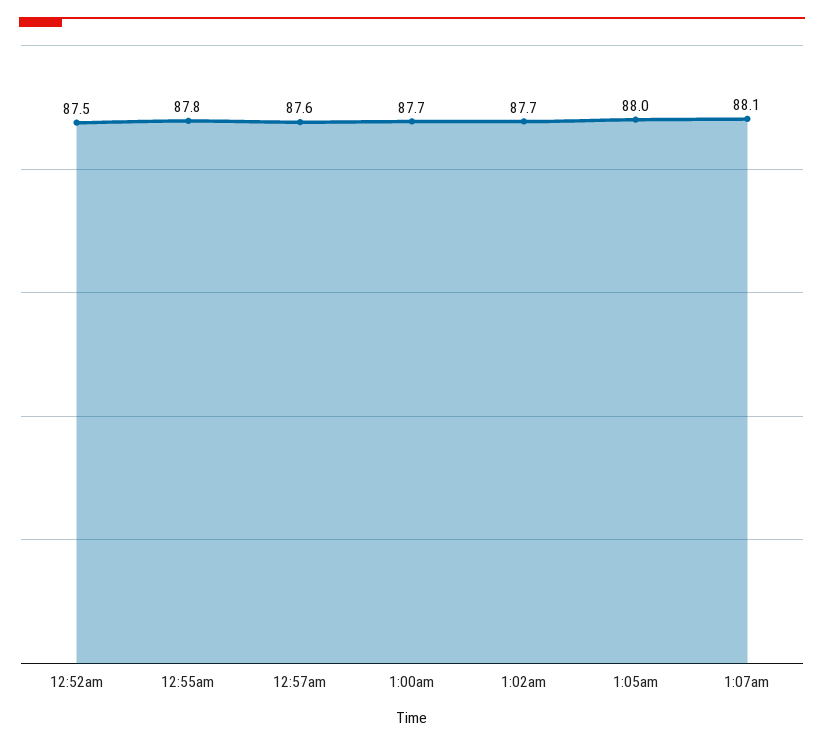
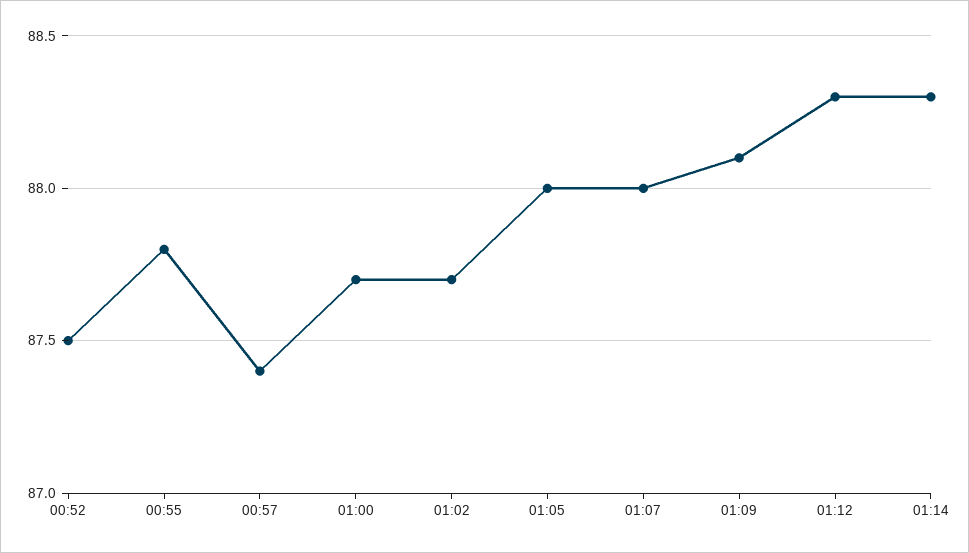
12:57am: 87.6 -> 87.4
1:07am: 88.1 -> 88
01:09: none -> 88.1
01:12: none -> 88.3
01:14: none -> 88.3

